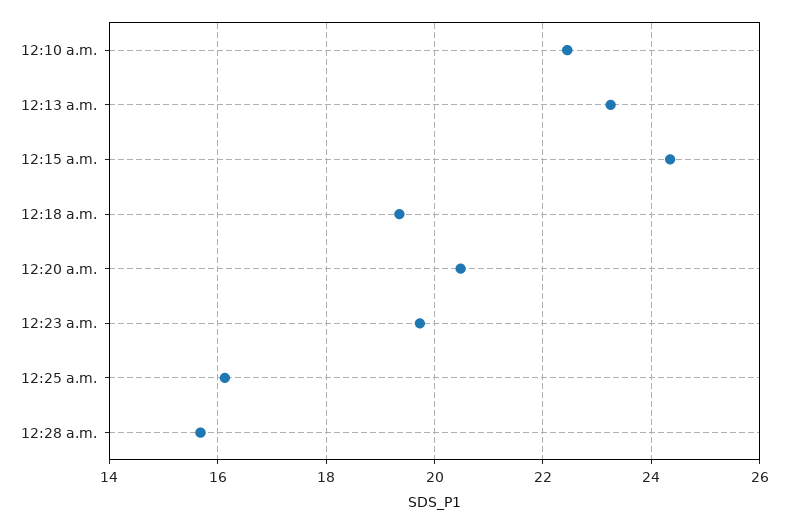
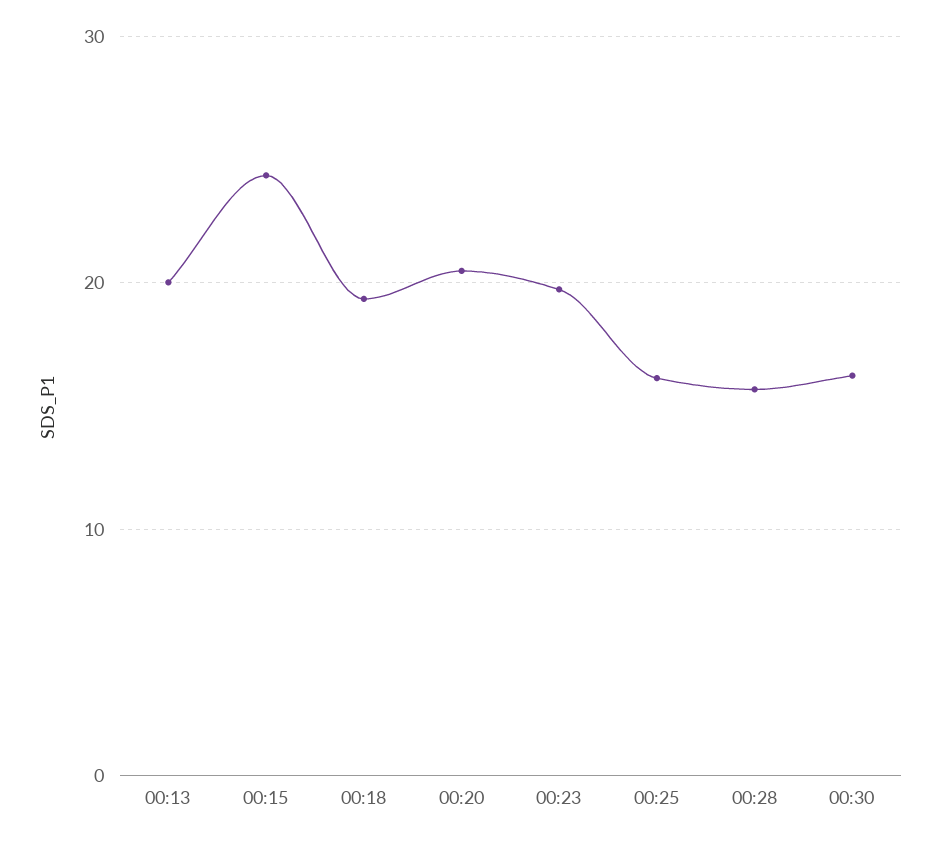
12:10 a.m.: 22.4 -> none
12:13 a.m.: 23.2 -> 20
00:30: none -> 16

